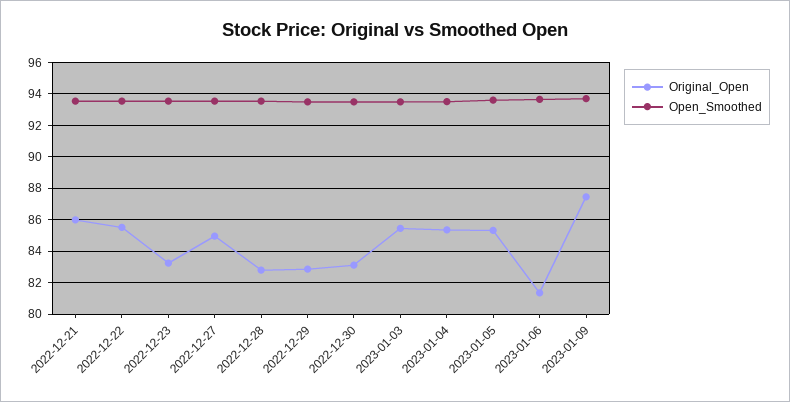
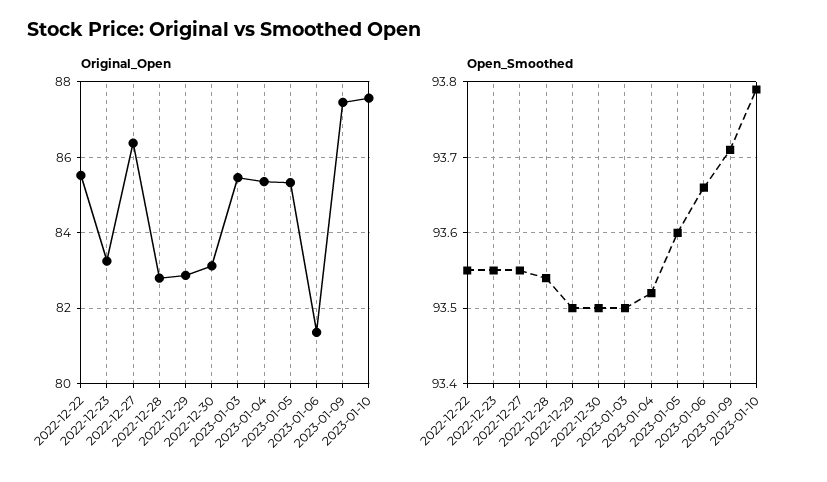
Original_Open, 2022-12-21: 86 -> none
Open_Smoothed, 2022-12-21: 93.5 -> none
Original_Open, 2022-12-27: 85 -> 86.4
Original_Open, 2023-01-10: none -> 87.6
Open_Smoothed, 2023-01-10: none -> 93.79

